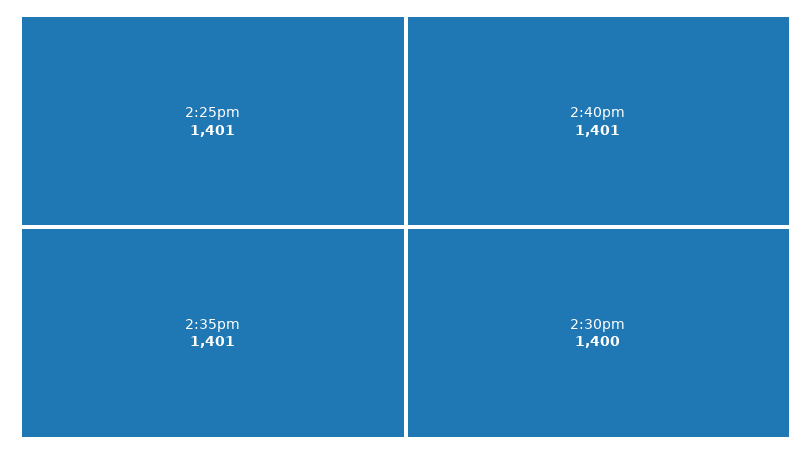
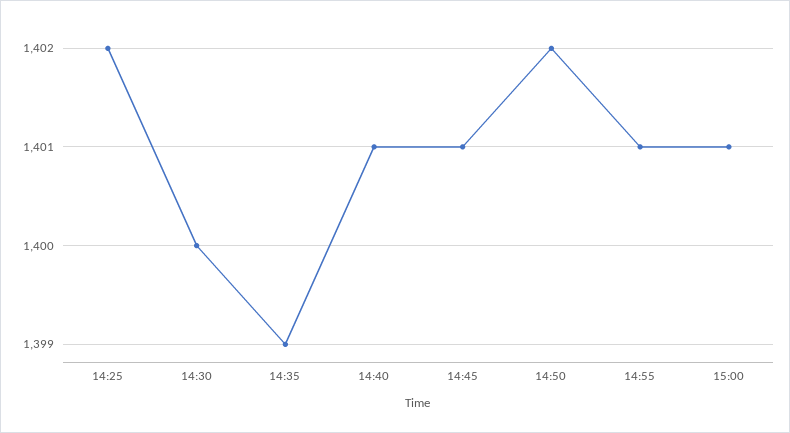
2:25pm: 1401 -> 1402
2:35pm: 1401 -> 1399
14:45: none -> 1401
14:50: none -> 1402
14:55: none -> 1401
15:00: none -> 1401

